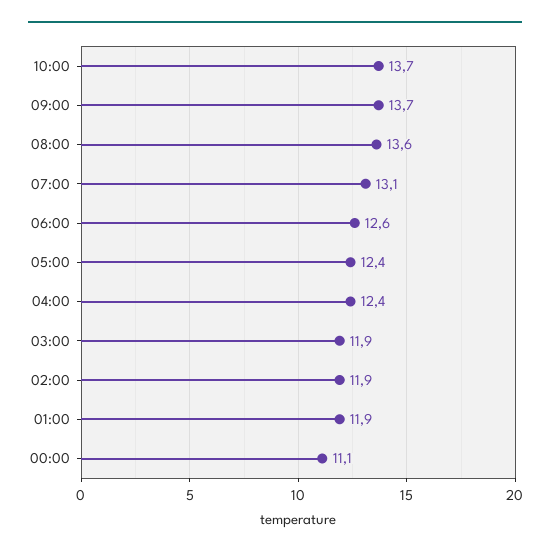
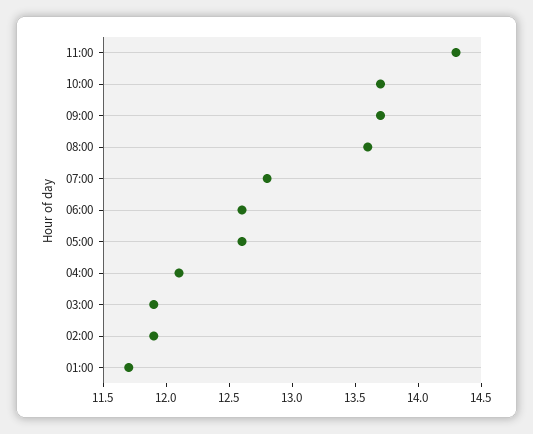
07:00: 13.1 -> 12.8
05:00: 12.4 -> 12.6
04:00: 12.4 -> 12.1
01:00: 11.9 -> 11.7
00:00: 11.1 -> none
11:00: none -> 14.3

